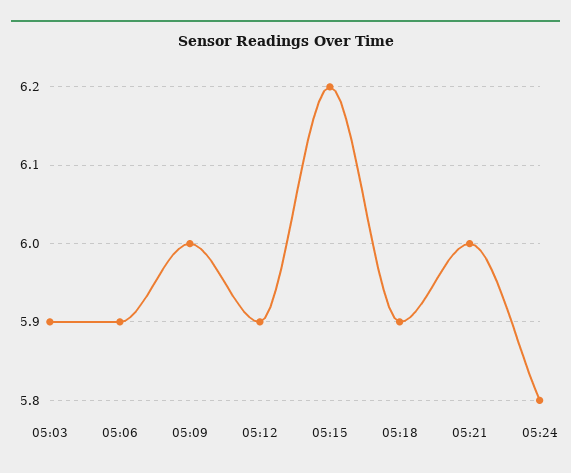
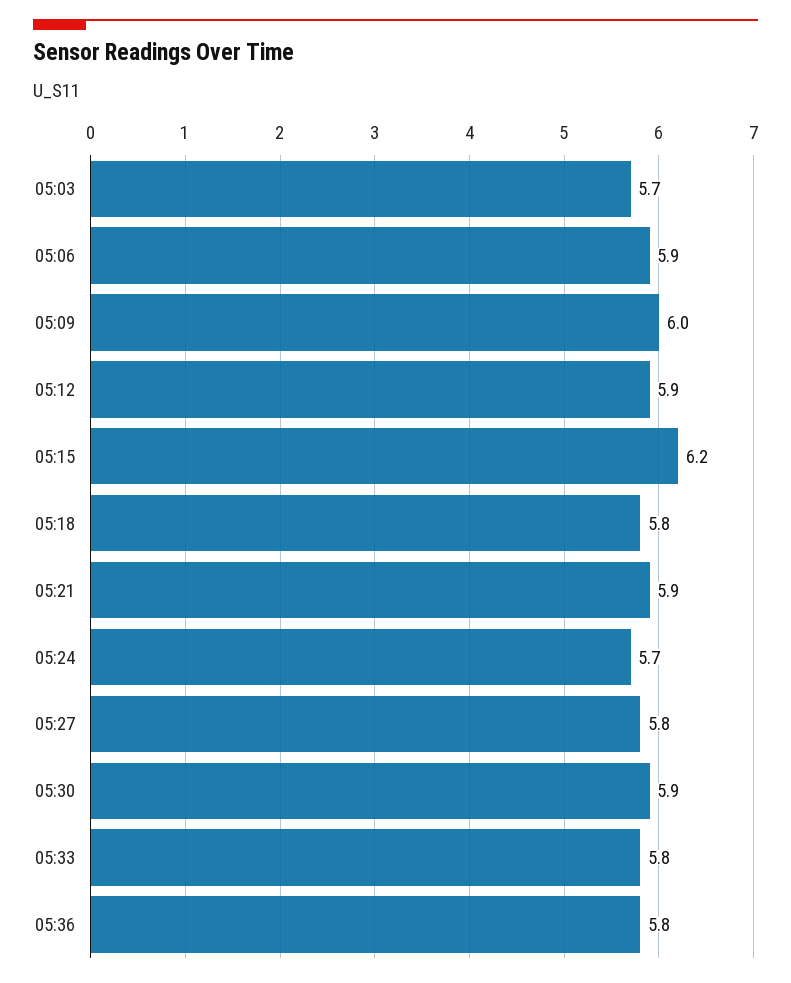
05:03: 5.9 -> 5.7
05:18: 5.9 -> 5.8
05:21: 6 -> 5.9
05:24: 5.8 -> 5.7
05:27: none -> 5.8
05:30: none -> 5.9
05:33: none -> 5.8
05:36: none -> 5.8

